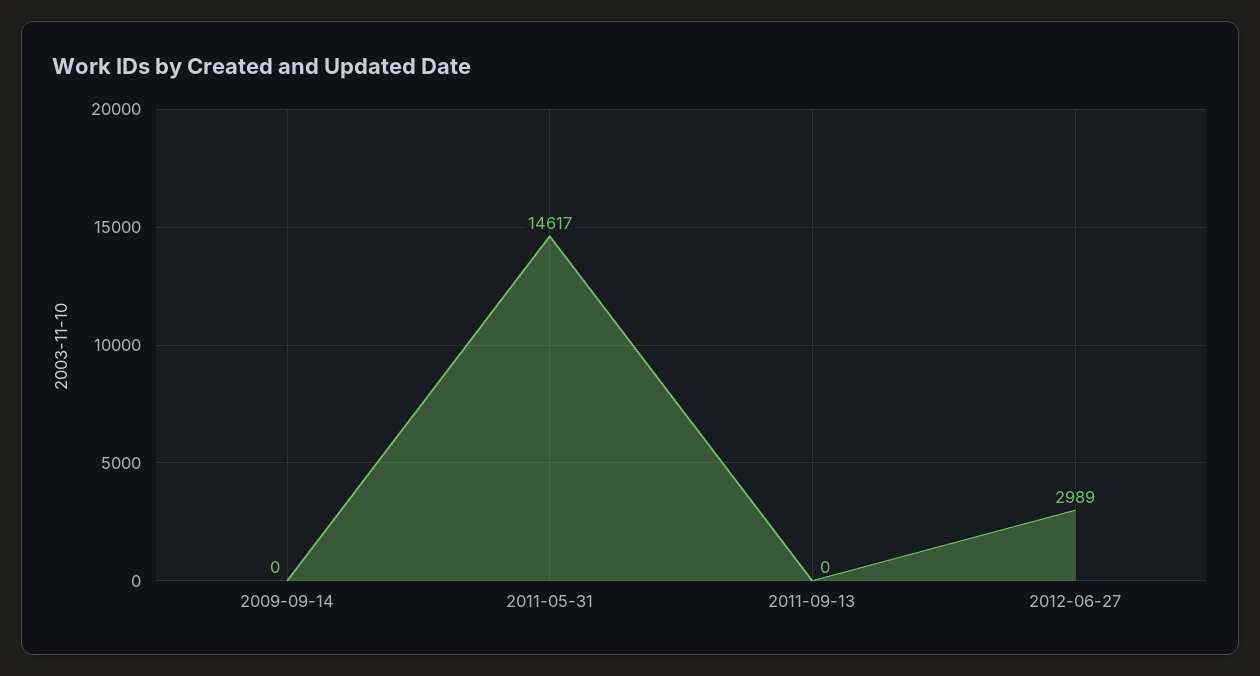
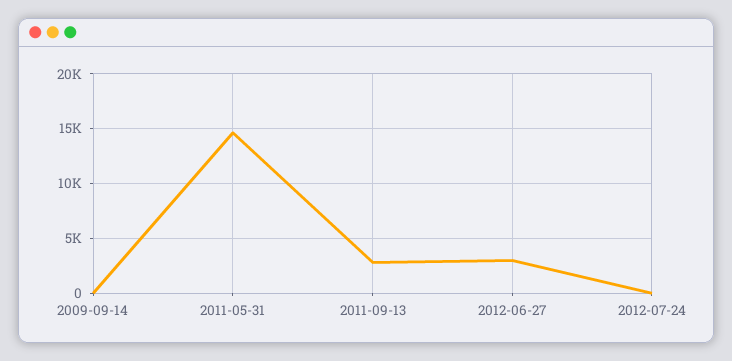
2011-09-13: 0 -> 3000
2012-07-24: none -> 0

